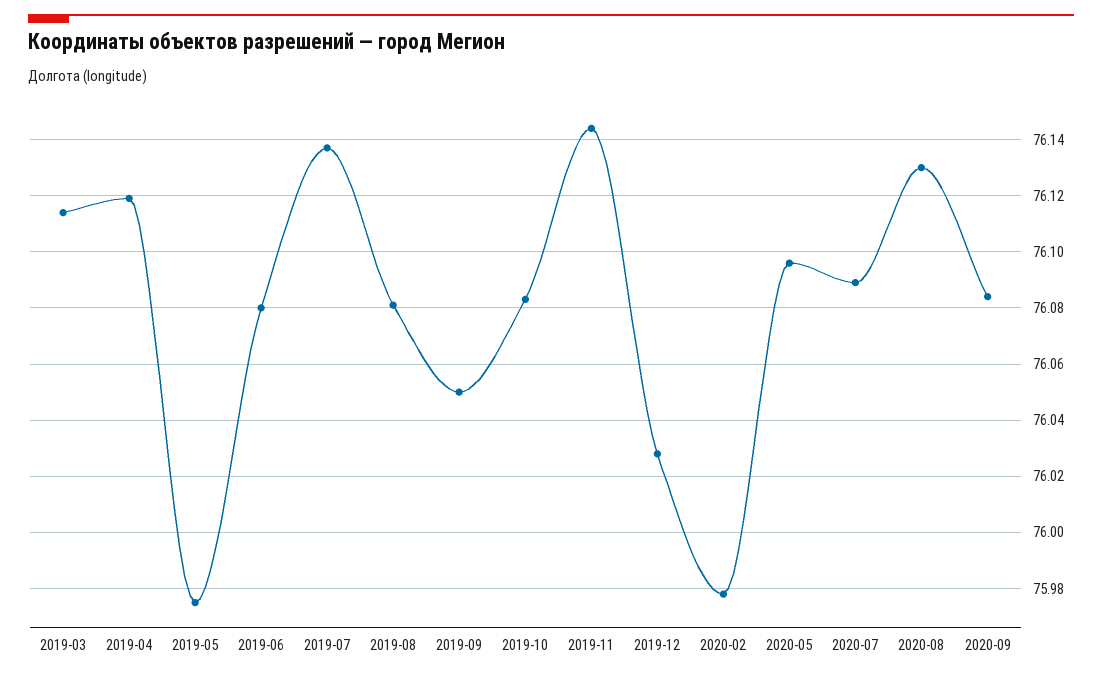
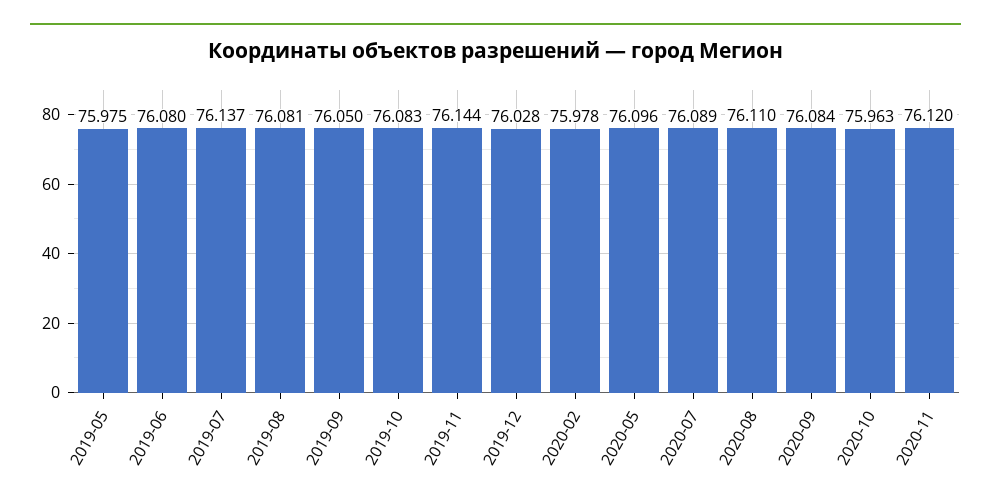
2019-03: 76.115 -> none
2019-04: 76.12 -> none
2020-08: 76.13 -> 76.11
2020-10: none -> 75.963
2020-11: none -> 76.12

